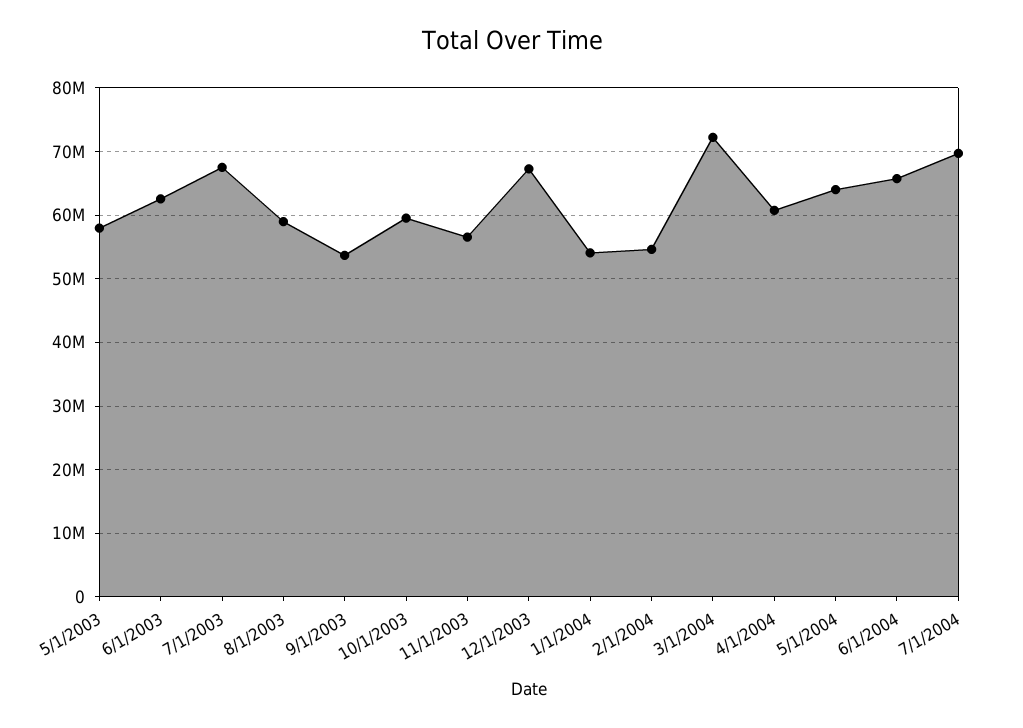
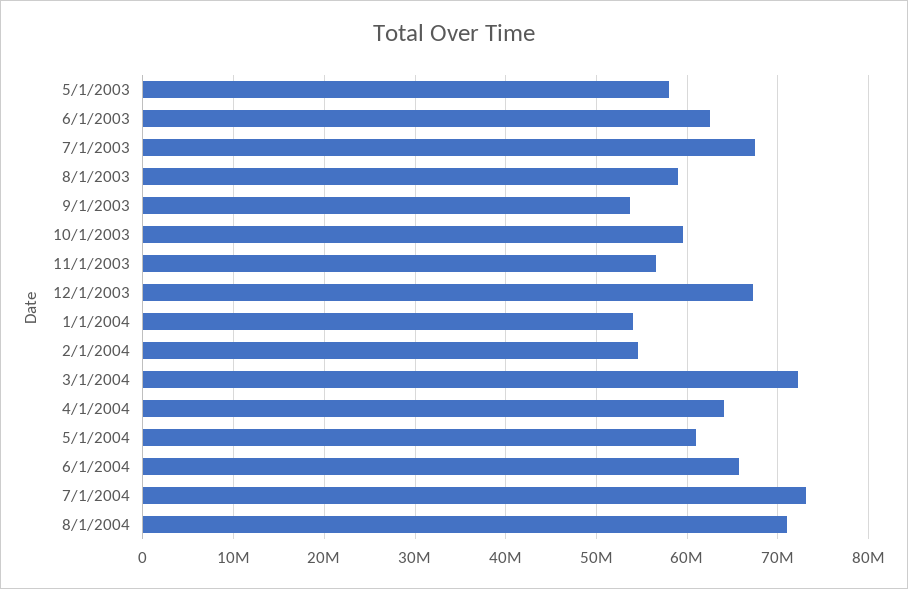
4/1/2004: 61000000 -> 64000000
5/1/2004: 64000000 -> 61000000
7/1/2004: 70000000 -> 73000000
8/1/2004: none -> 71000000

